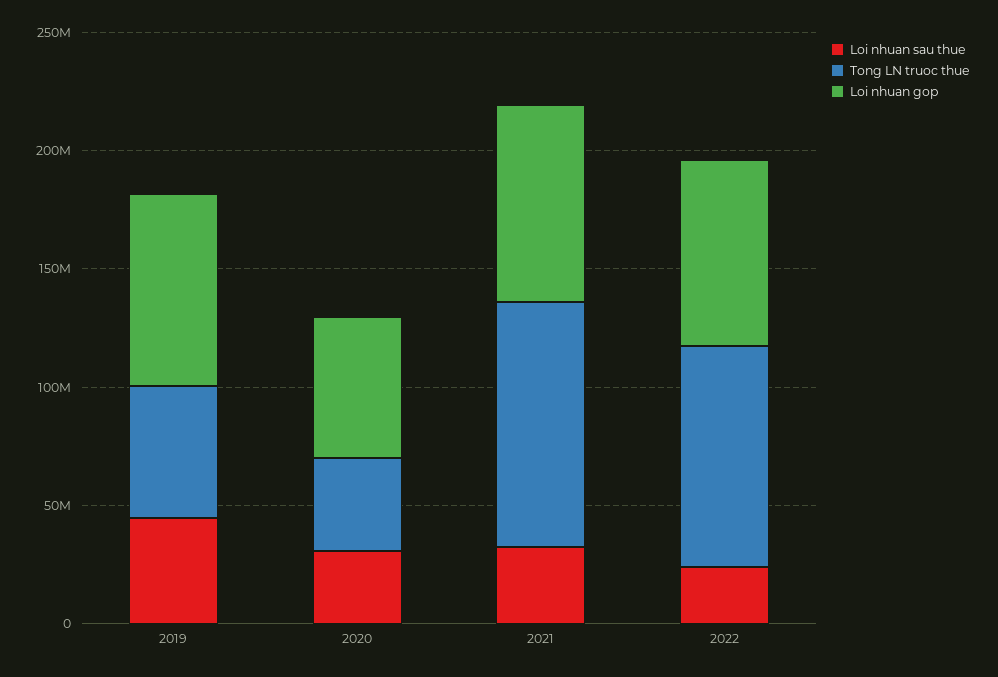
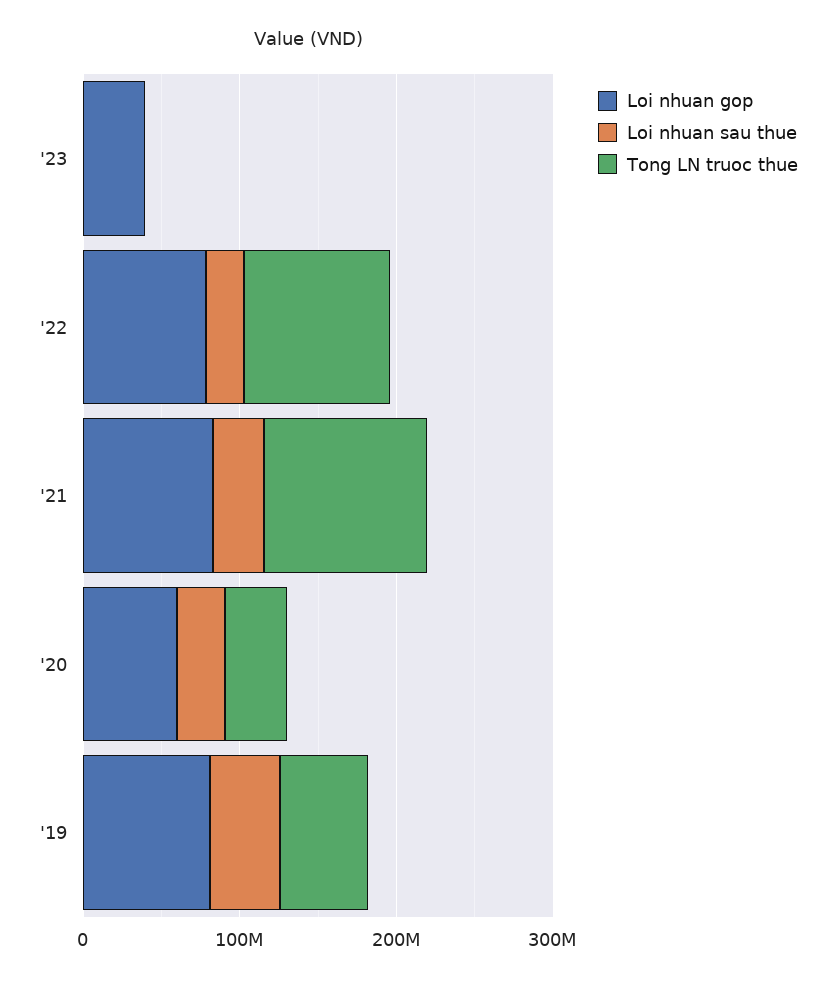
Loi nhuan gop, '23: none -> 40000000
Loi nhuan sau thue, '23: none -> 0
Tong LN truoc thue, '23: none -> 0

